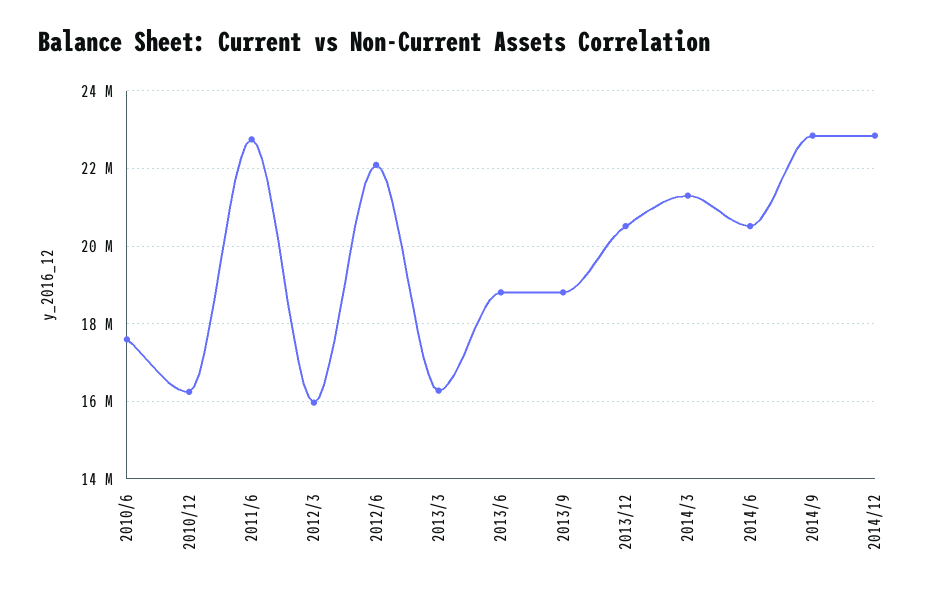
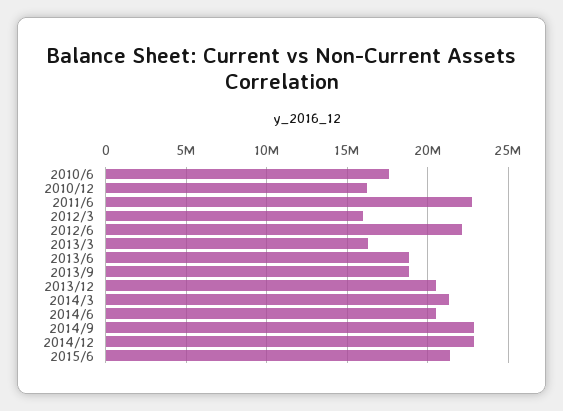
2015/6: none -> 21500000

